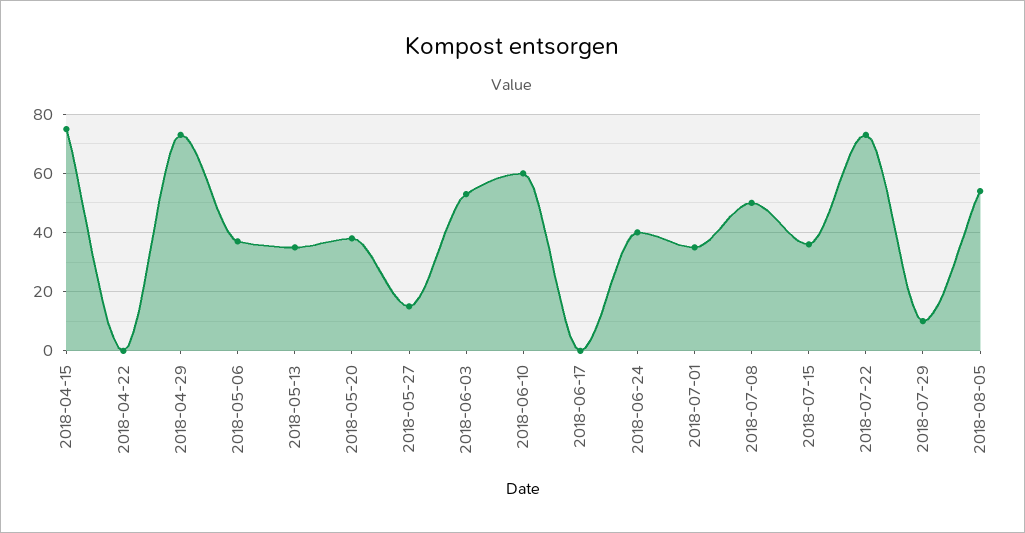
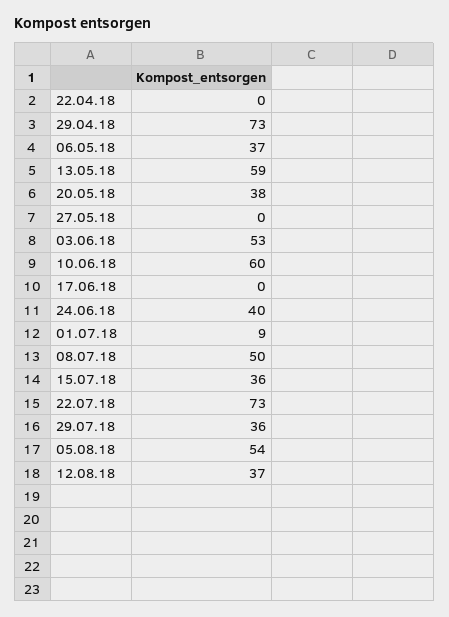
2018-04-15: 75 -> none
2018-05-13: 35 -> 59
2018-05-27: 15 -> 0
2018-07-01: 35 -> 9
2018-07-29: 10 -> 36
12.08.18: none -> 37

